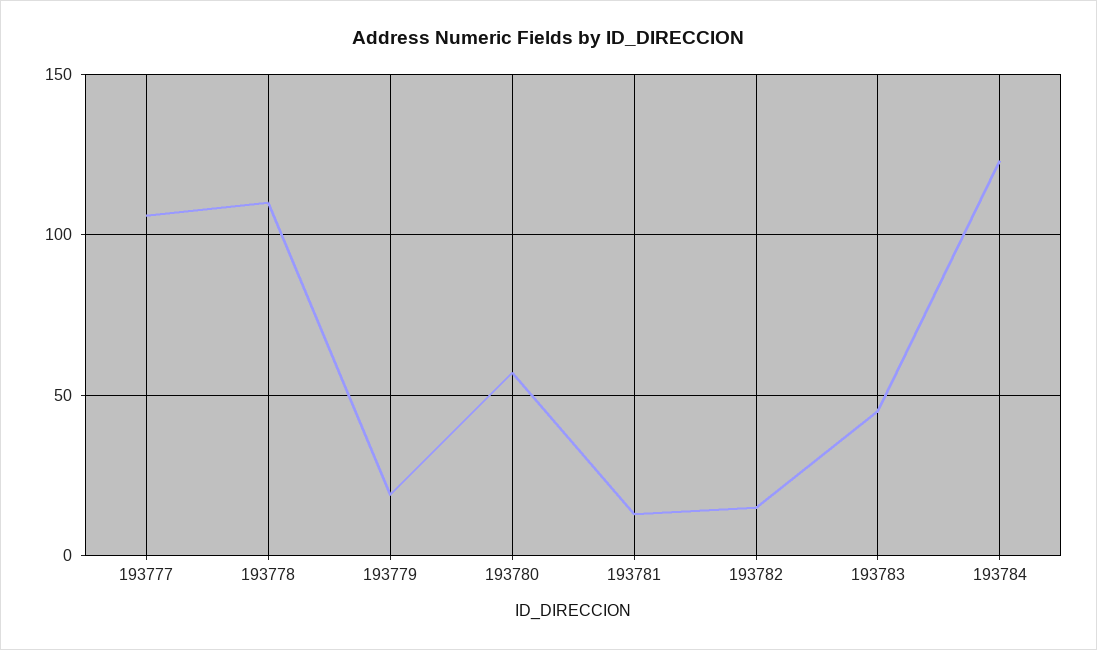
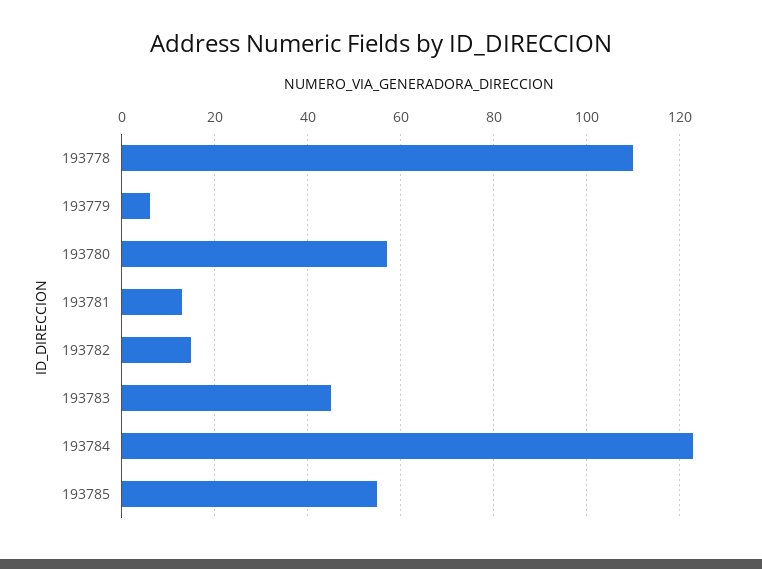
193777: 105 -> none
193779: 20 -> 5
193785: none -> 55

